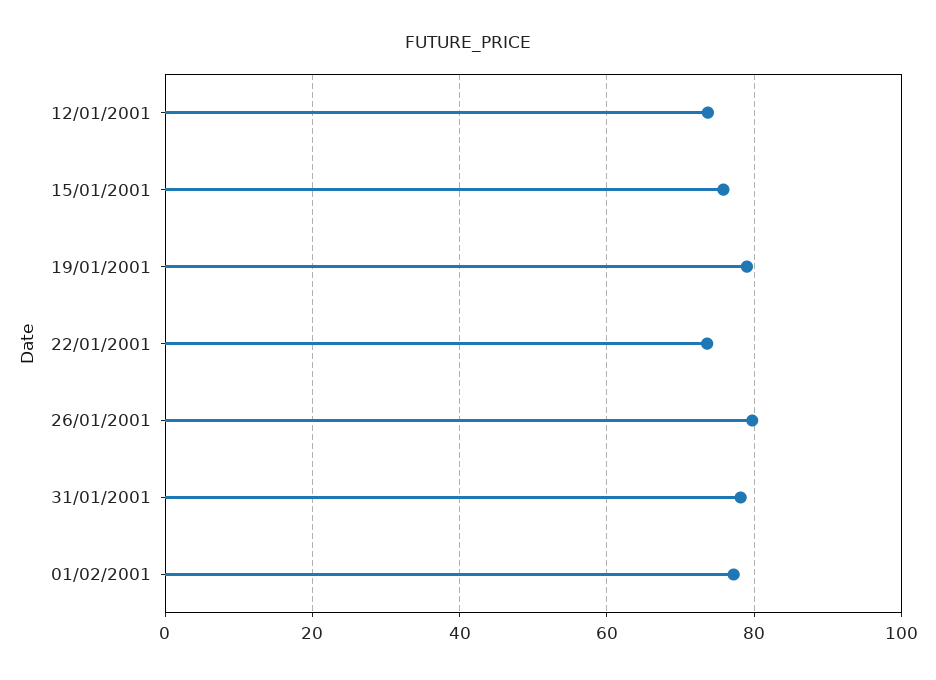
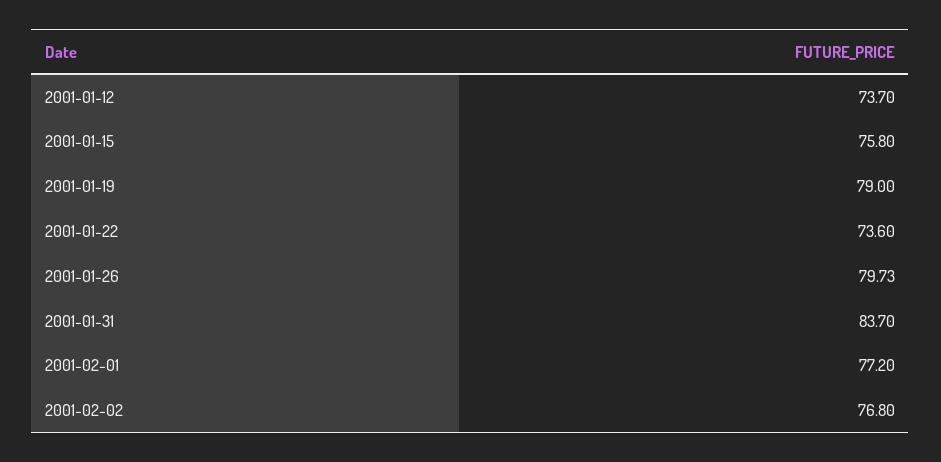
31/01/2001: 78 -> 83.7
2001-02-02: none -> 76.8

